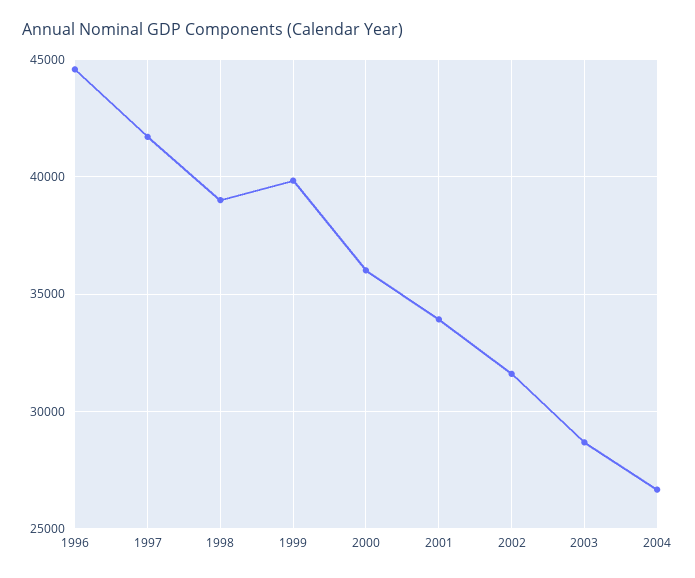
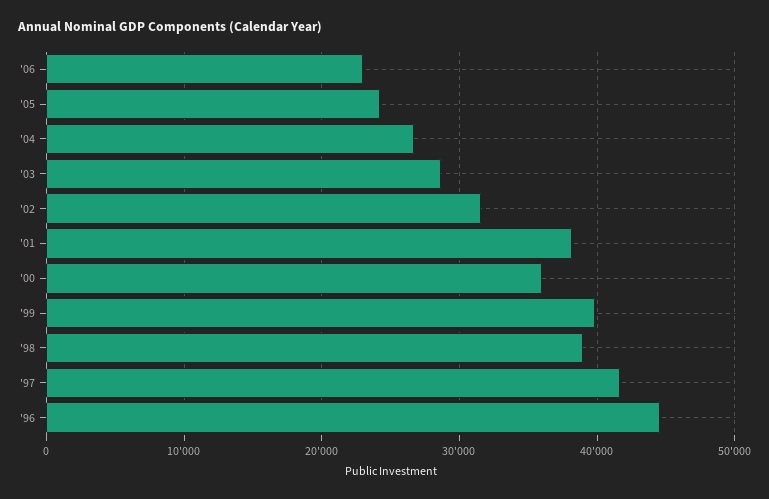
2001: 34000 -> 38000
'06: none -> 23000
'05: none -> 24000

